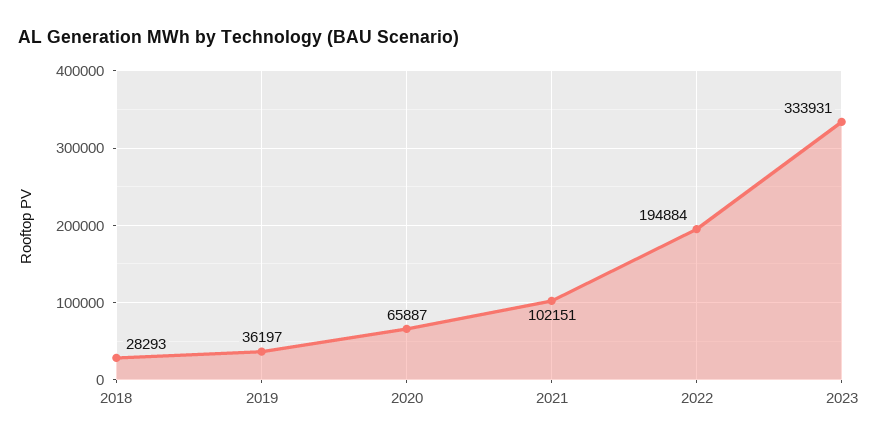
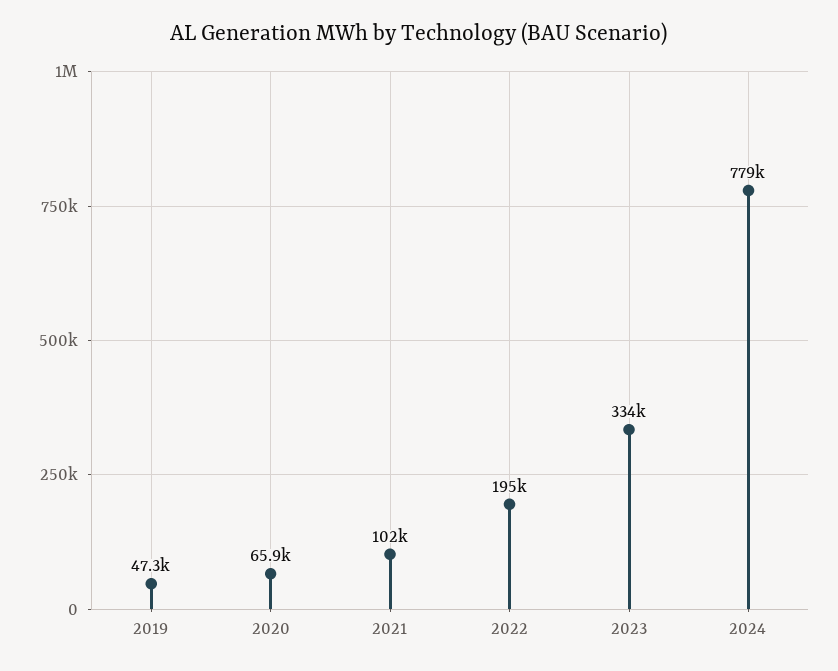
2018: 28293 -> none
2019: 36197 -> 47300
2024: none -> 779000

